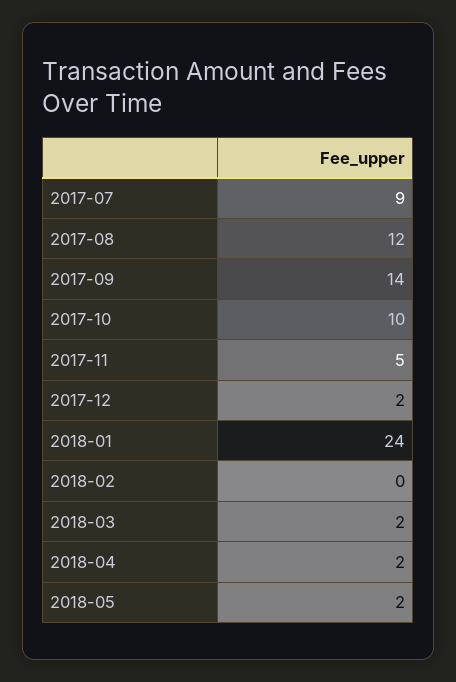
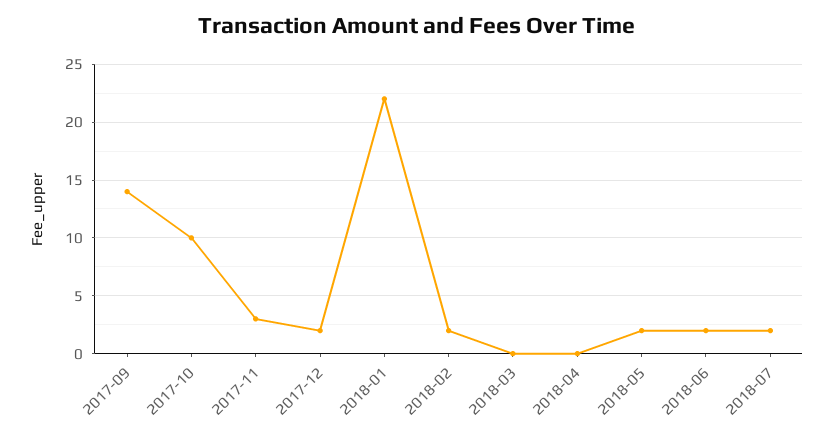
2017-07: 9 -> none
2017-08: 12 -> none
2017-11: 5 -> 3
2018-01: 24 -> 22
2018-02: 0 -> 2
2018-03: 2 -> 0
2018-04: 2 -> 0
2018-06: none -> 2
2018-07: none -> 2

